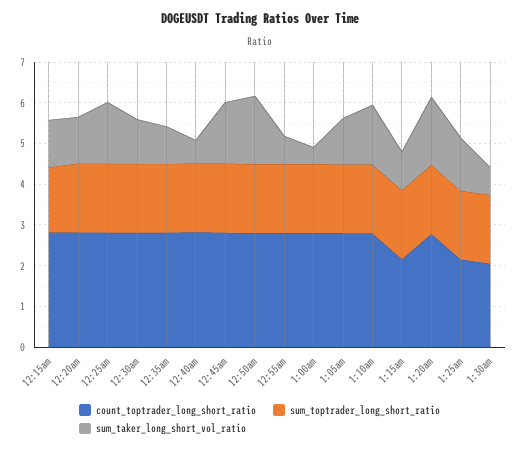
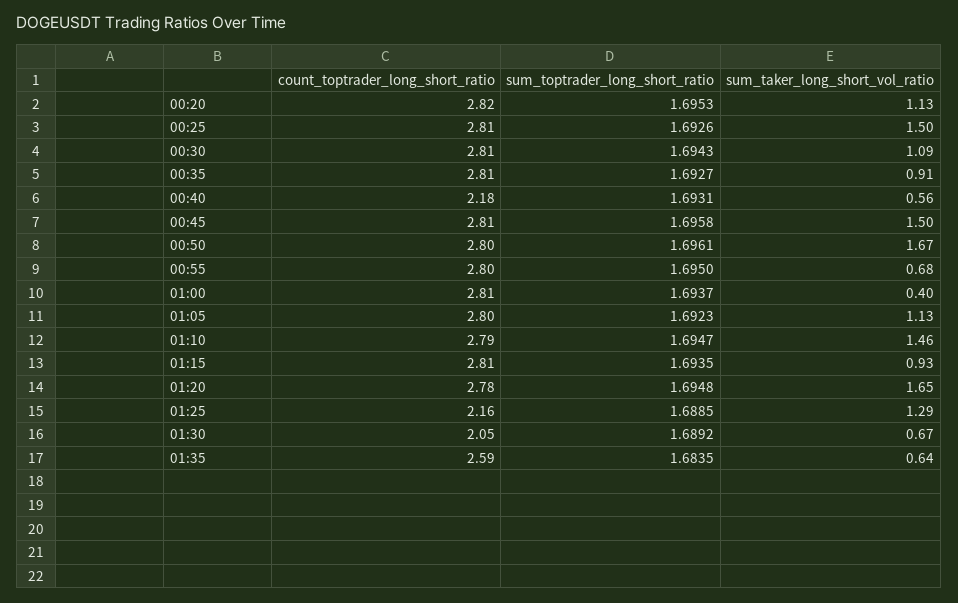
count_toptrader_long_short_ratio, 12:15am: 2.8 -> none
sum_toptrader_long_short_ratio, 12:15am: 1.6 -> none
sum_taker_long_short_vol_ratio, 12:15am: 1.2 -> none
count_toptrader_long_short_ratio, 12:40am: 2.8 -> 2.18
count_toptrader_long_short_ratio, 1:15am: 2.2 -> 2.81
count_toptrader_long_short_ratio, 01:35: none -> 2.59
sum_toptrader_long_short_ratio, 01:35: none -> 1.6835
sum_taker_long_short_vol_ratio, 01:35: none -> 0.64

